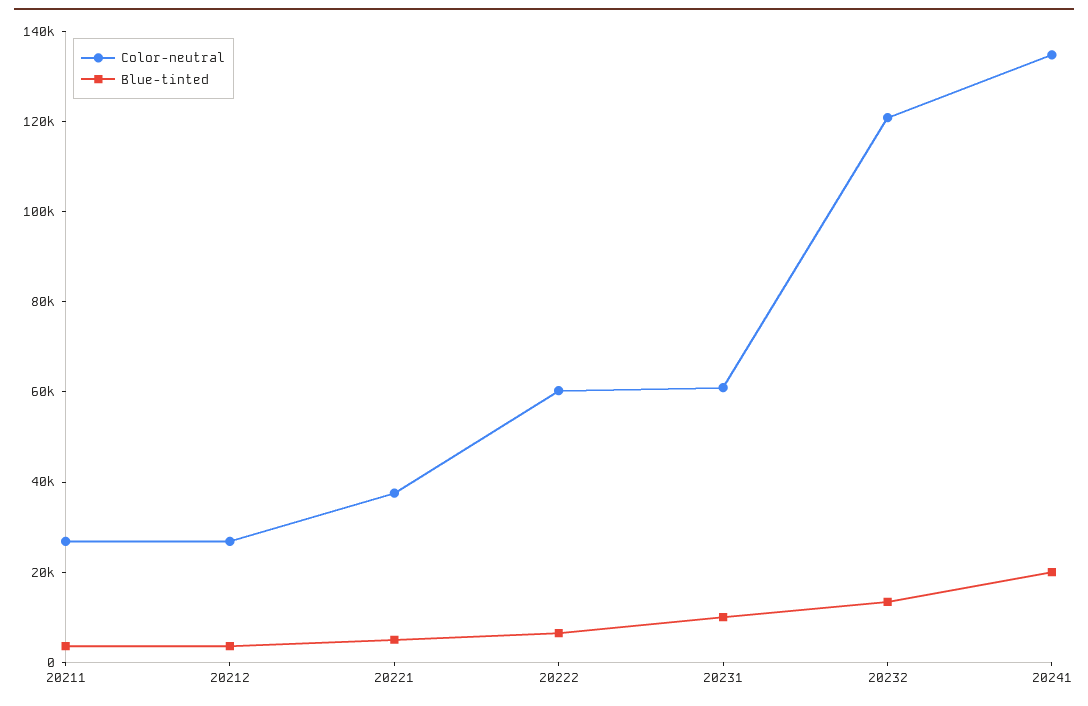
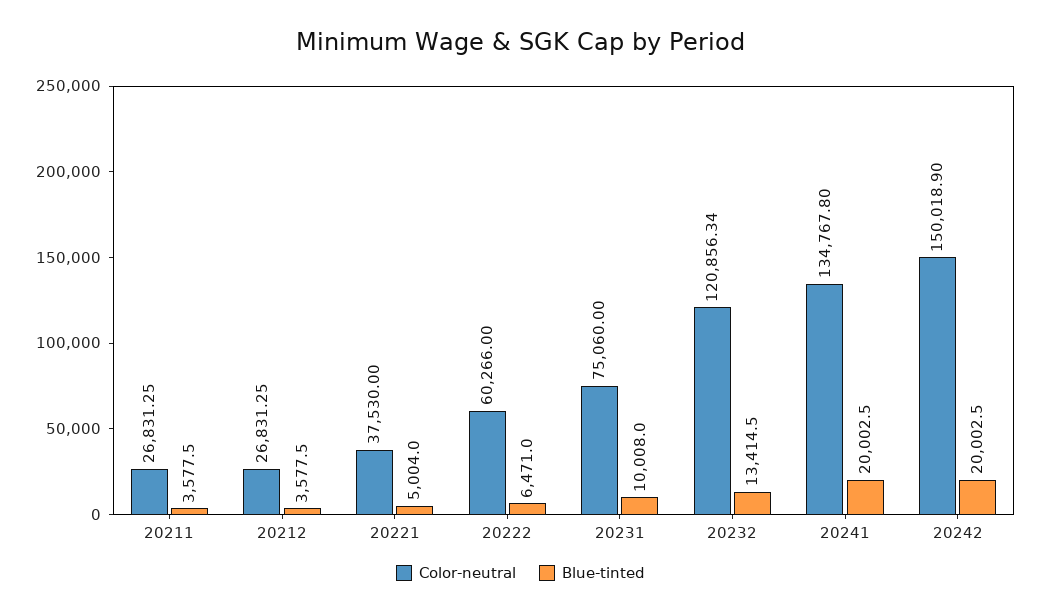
Color-neutral, 20231: 60000 -> 75060
Color-neutral, 20242: none -> 150018.9
Blue-tinted, 20242: none -> 20002.5

